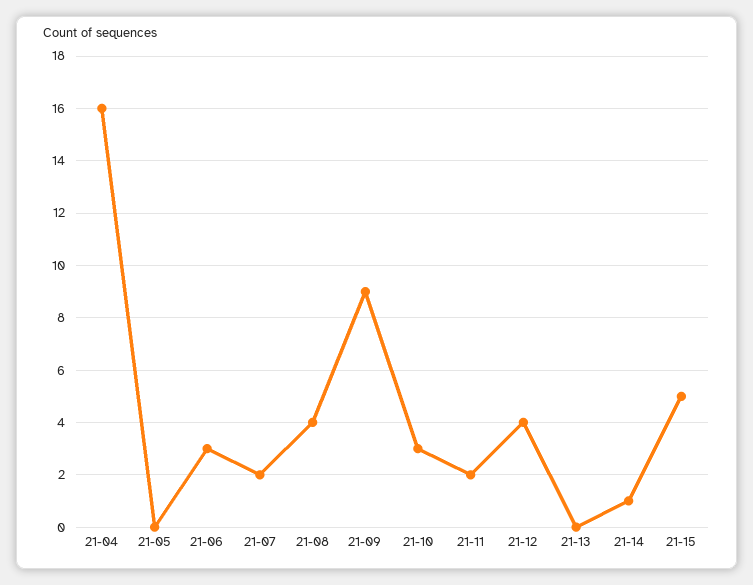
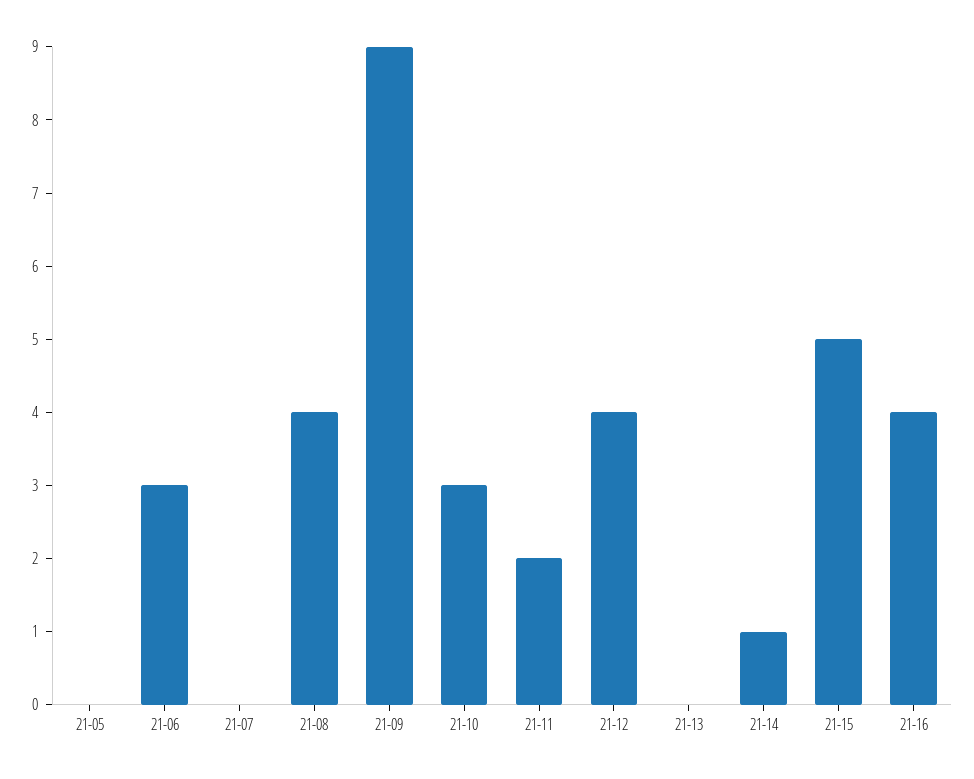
21-04: 16 -> none
21-07: 2 -> 0
21-16: none -> 4

